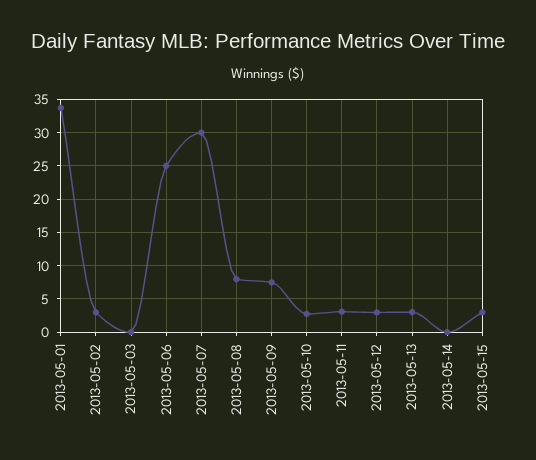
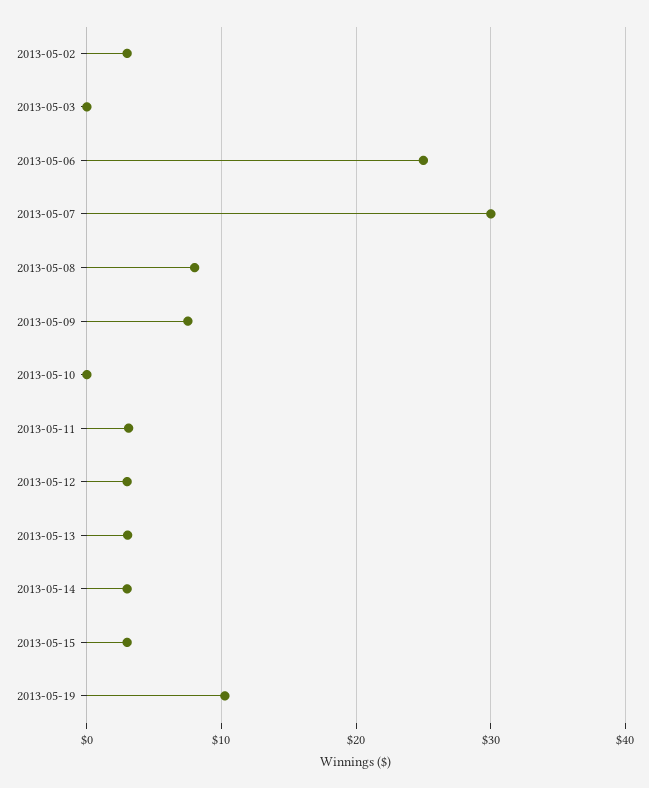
2013-05-01: 34 -> none
2013-05-10: 3 -> 0
2013-05-14: 0 -> 3
2013-05-19: none -> 10

